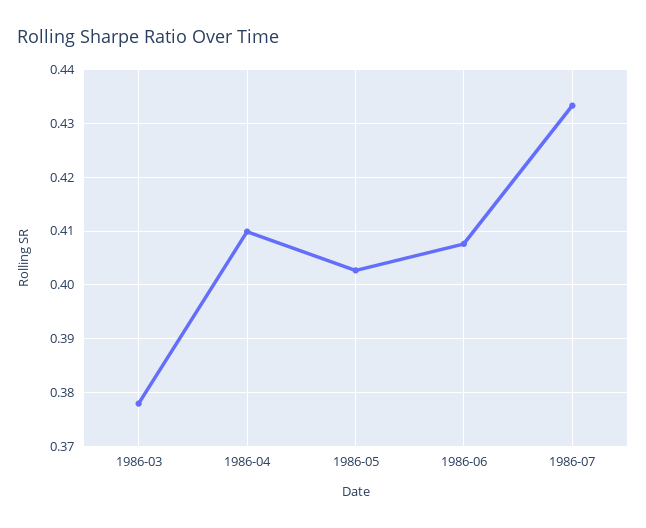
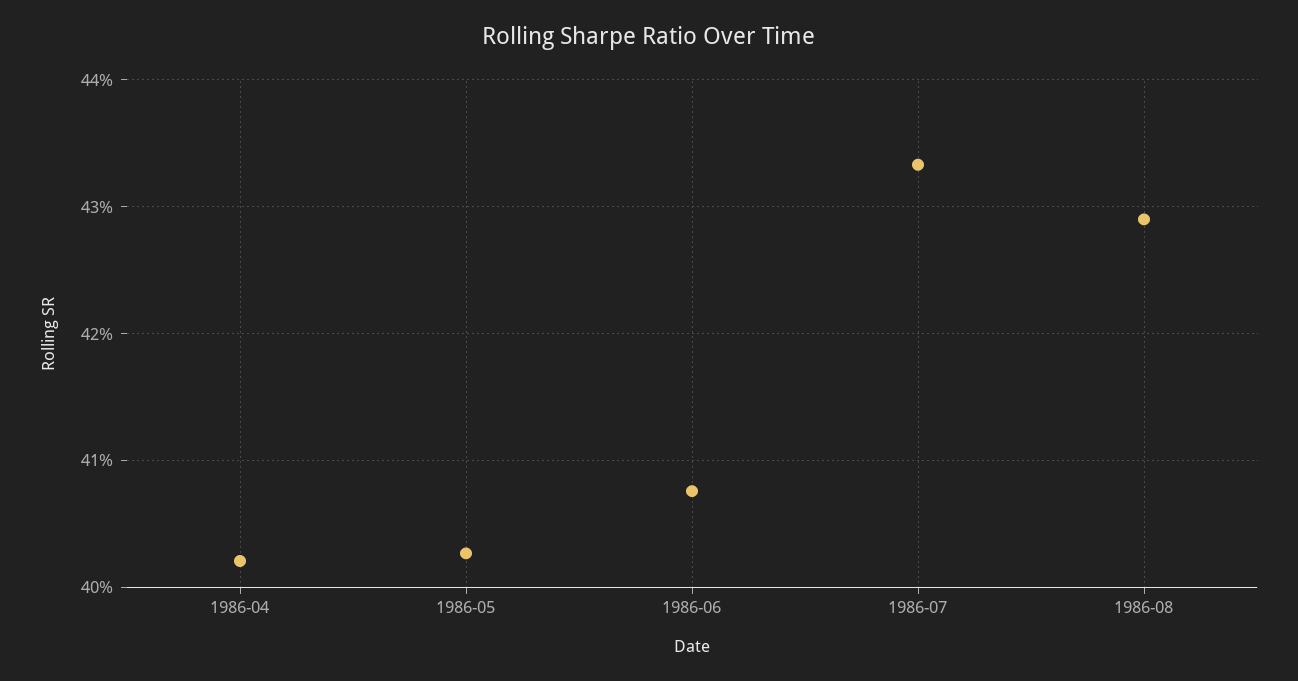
1986-03: 0.378 -> none
1986-04: 0.41 -> 0.402
1986-08: none -> 0.429

